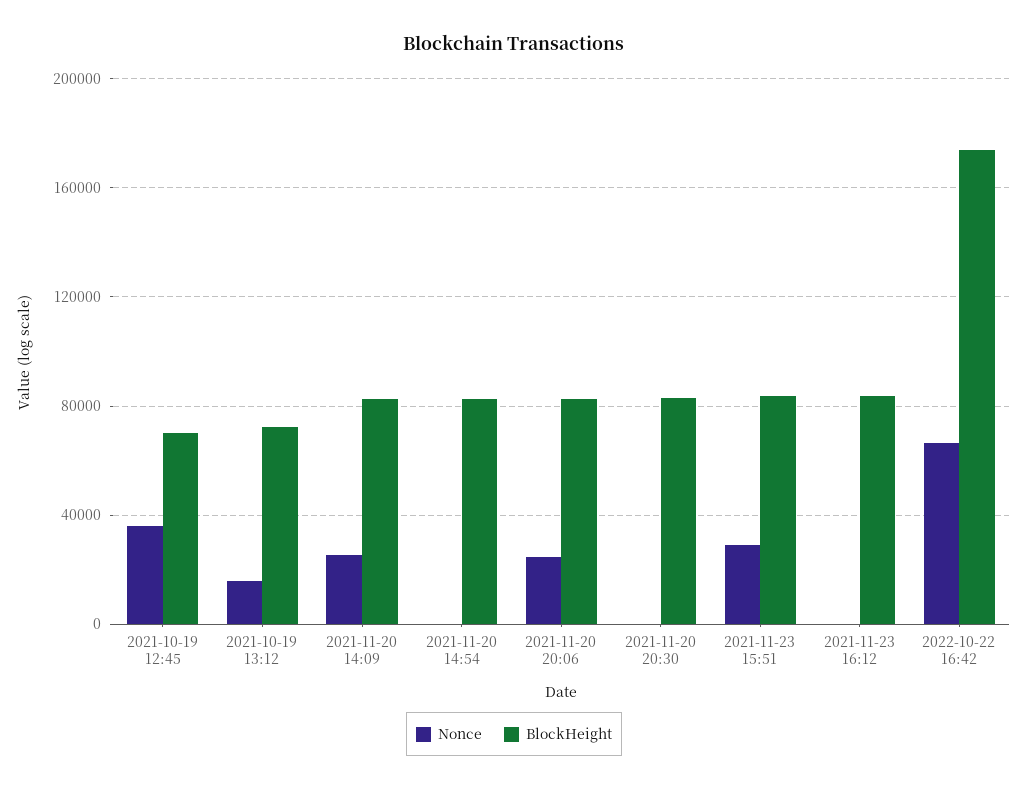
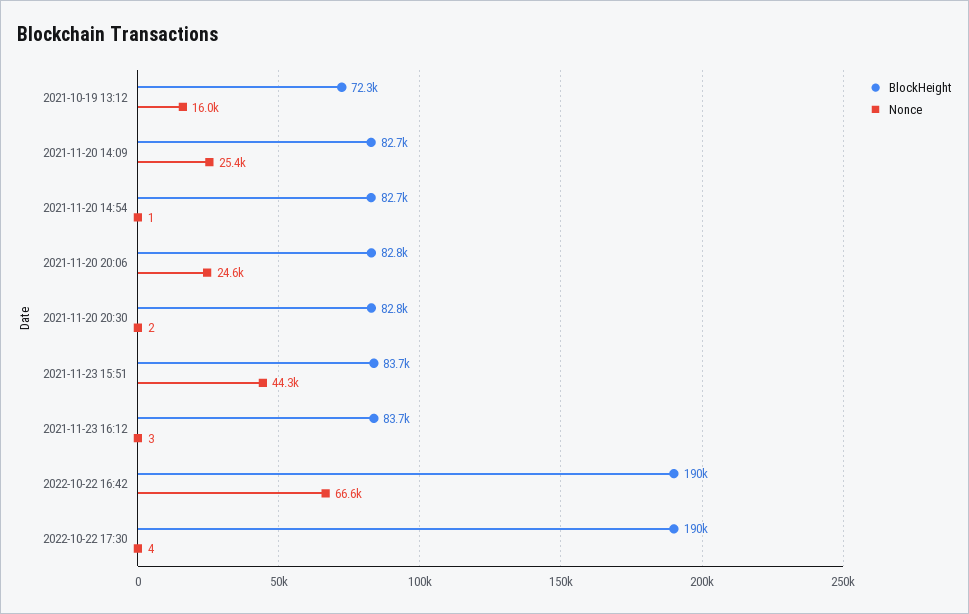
Nonce, 2021-10-19 12:45: 35000 -> none
BlockHeight, 2021-10-19 12:45: 70000 -> none
Nonce, 2021-11-23 15:51: 30000 -> 44300
BlockHeight, 2022-10-22 16:42: 175000 -> 190000
BlockHeight, 2022-10-22 17:30: none -> 190000
Nonce, 2022-10-22 17:30: none -> 4

